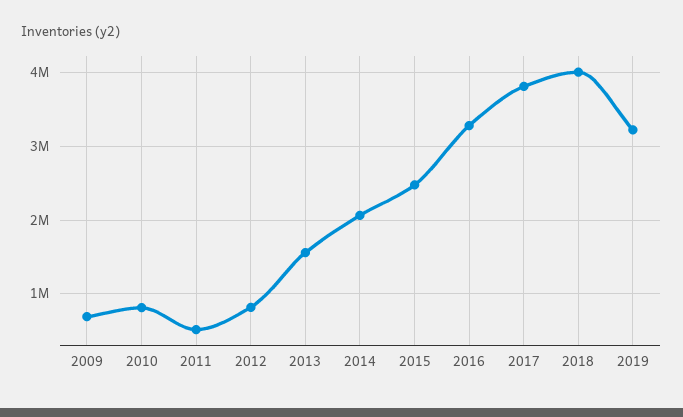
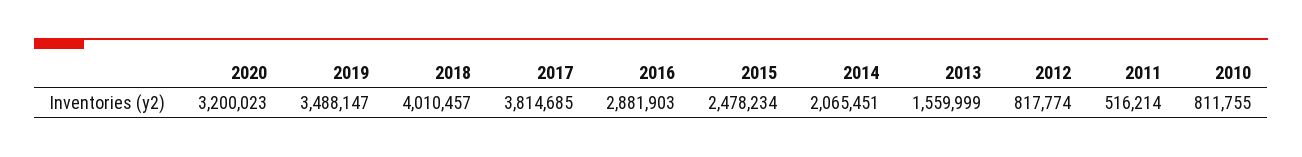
2009: 700000 -> none
2016: 3300000 -> 2881903
2019: 3200000 -> 3488147
2020: none -> 3200023

